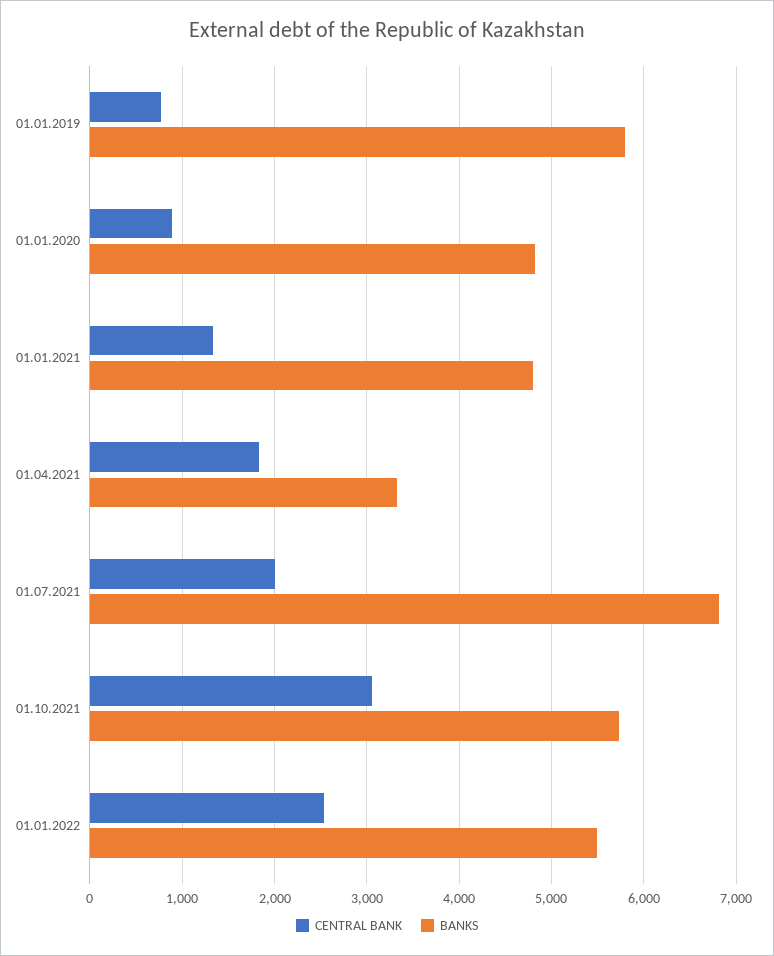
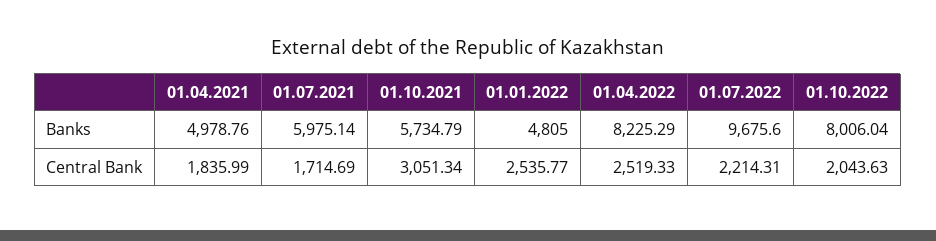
CENTRAL BANK, 01.01.2019: 800 -> none
BANKS, 01.01.2019: 5800 -> none
CENTRAL BANK, 01.01.2020: 900 -> none
BANKS, 01.01.2020: 4800 -> none
CENTRAL BANK, 01.01.2021: 1300 -> none
BANKS, 01.01.2021: 4800 -> none
BANKS, 01.04.2021: 3300 -> 4978.76
CENTRAL BANK, 01.07.2021: 2000 -> 1714.69
BANKS, 01.07.2021: 6800 -> 5975.14
BANKS, 01.01.2022: 5500 -> 4805
BANKS, 01.04.2022: none -> 8225.29
BANKS, 01.07.2022: none -> 9675.6
BANKS, 01.10.2022: none -> 8006.04
CENTRAL BANK, 01.04.2022: none -> 2519.33
CENTRAL BANK, 01.07.2022: none -> 2214.31
CENTRAL BANK, 01.10.2022: none -> 2043.63

